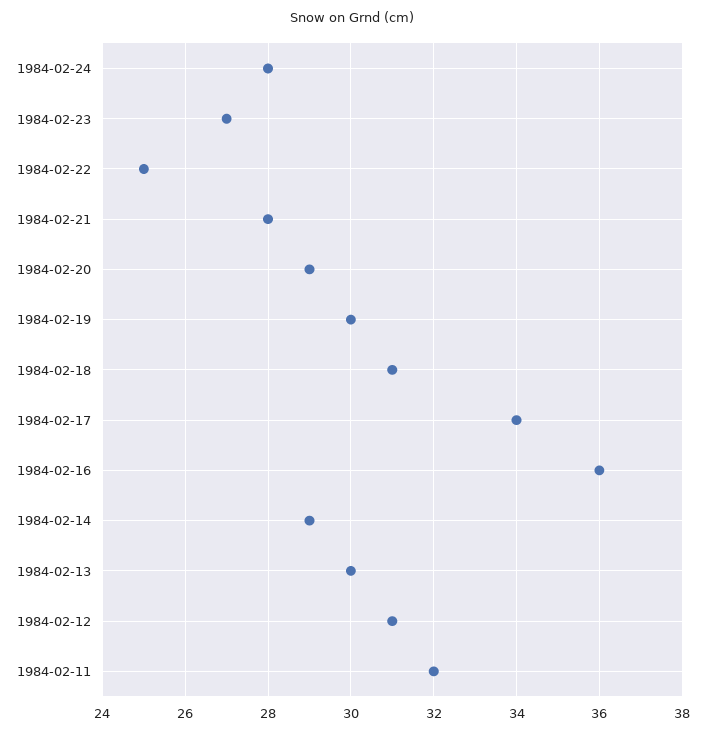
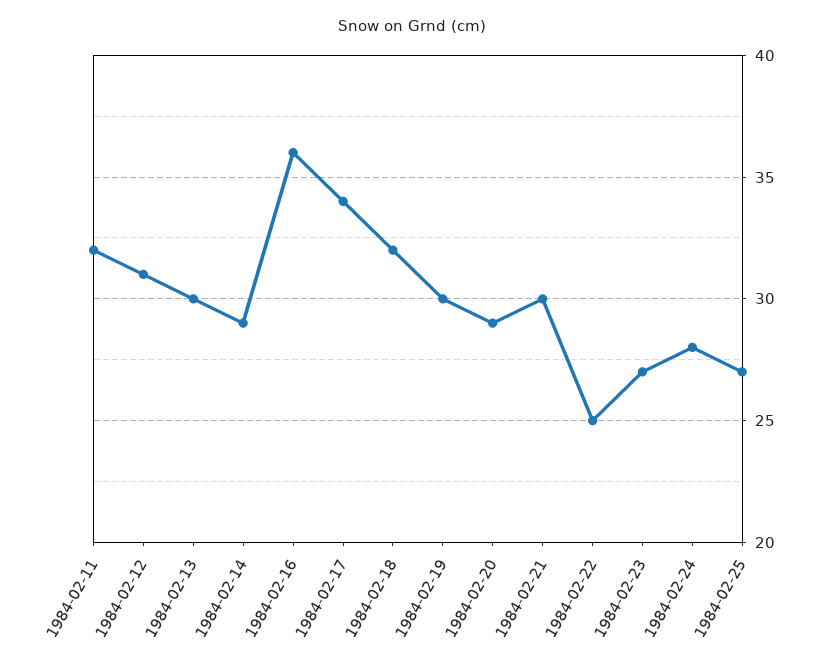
1984-02-21: 28 -> 30
1984-02-18: 31 -> 32
1984-02-25: none -> 27

